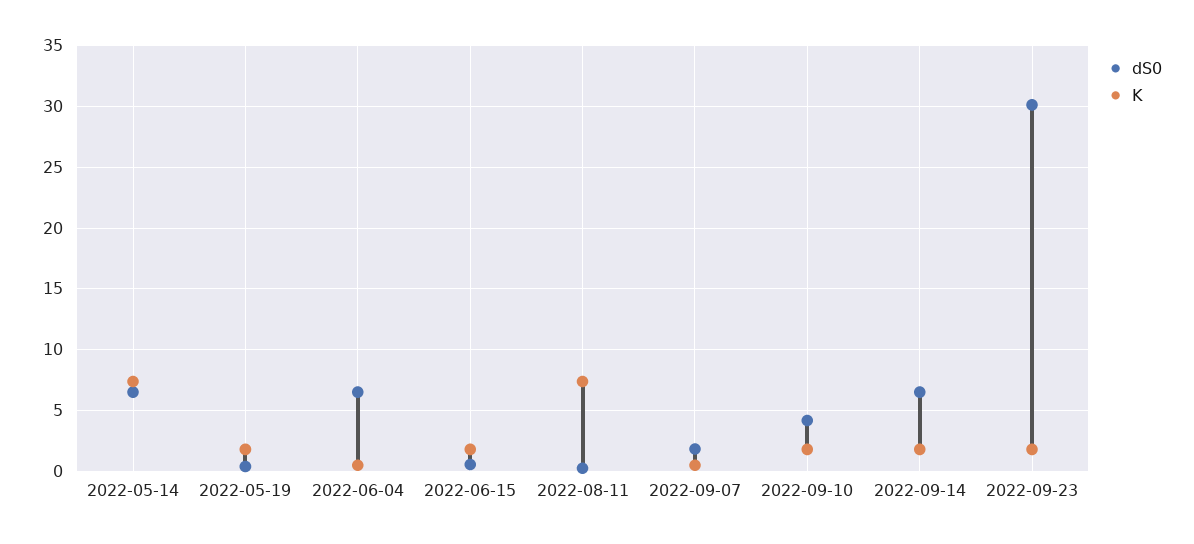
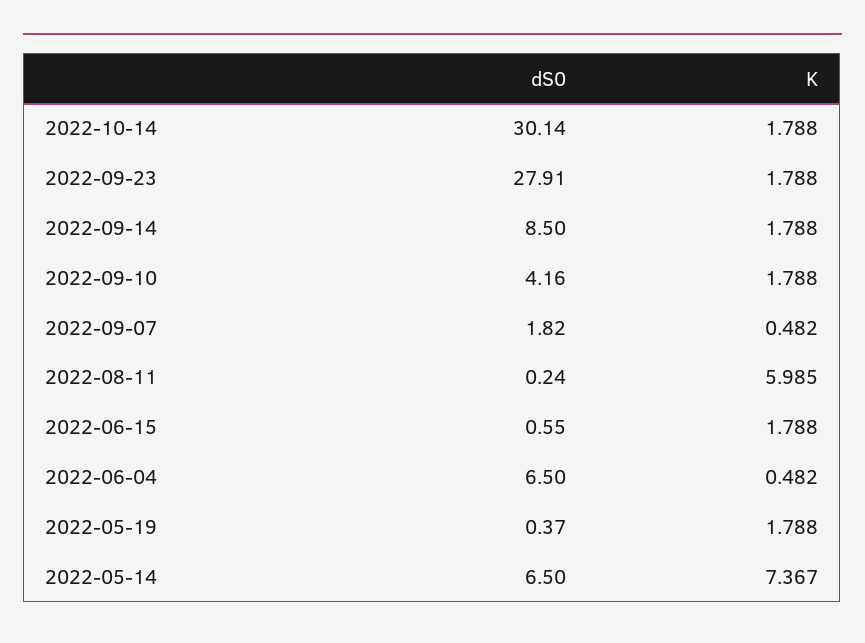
K, 2022-08-11: 7.5 -> 5.985
dS0, 2022-09-14: 6.5 -> 8.5
dS0, 2022-09-23: 30 -> 27.91
dS0, 2022-10-14: none -> 30.14
K, 2022-10-14: none -> 1.788

